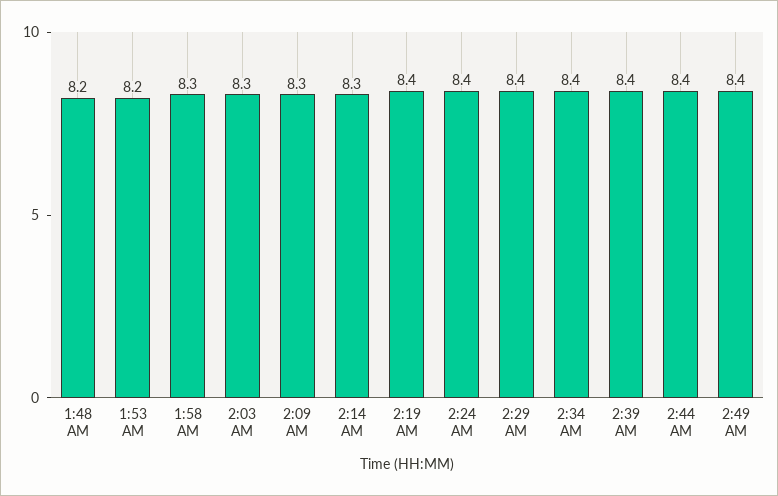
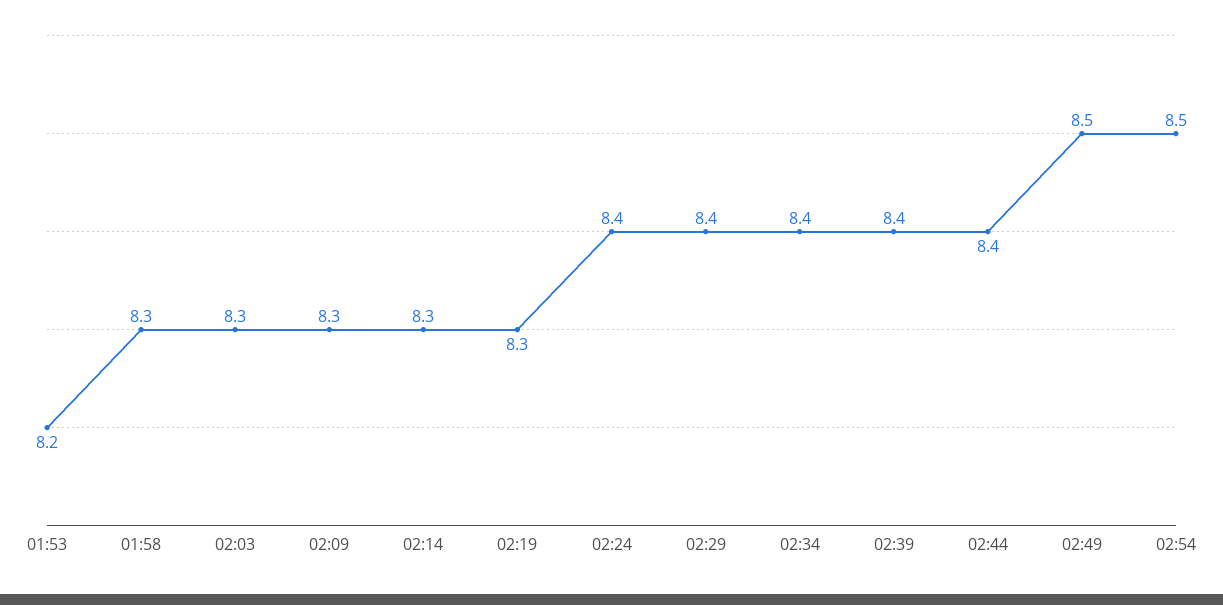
1:48 AM: 8.2 -> none
2:19 AM: 8.4 -> 8.3
2:49 AM: 8.4 -> 8.5
02:54: none -> 8.5

